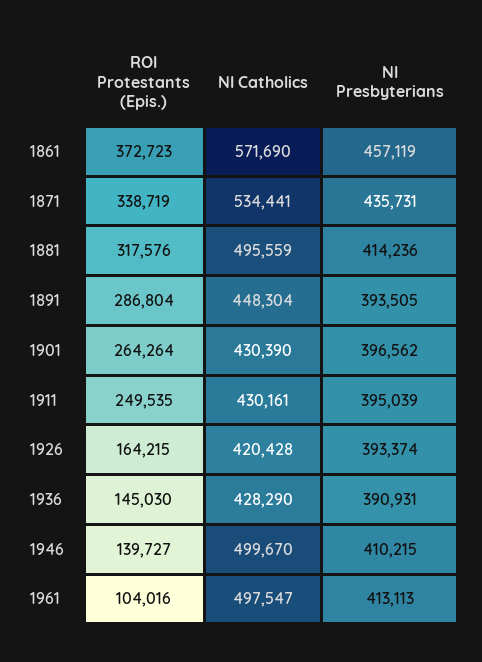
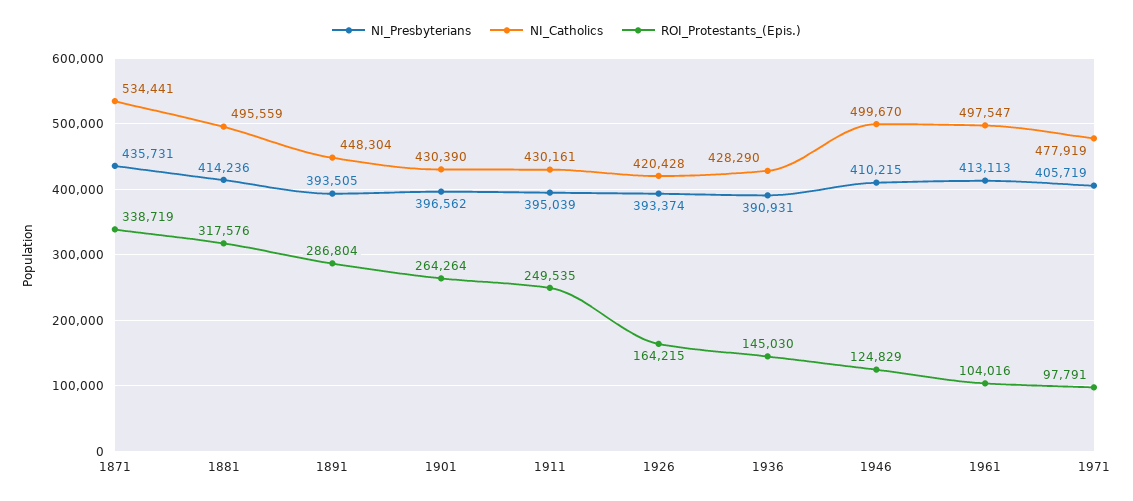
ROI Protestants (Epis.), 1861: 372723 -> none
NI Catholics, 1861: 571690 -> none
NI Presbyterians, 1861: 457119 -> none
ROI Protestants (Epis.), 1946: 139727 -> 124829
NI Presbyterians, 1971: none -> 405719
NI Catholics, 1971: none -> 477919
ROI Protestants (Epis.), 1971: none -> 97791

